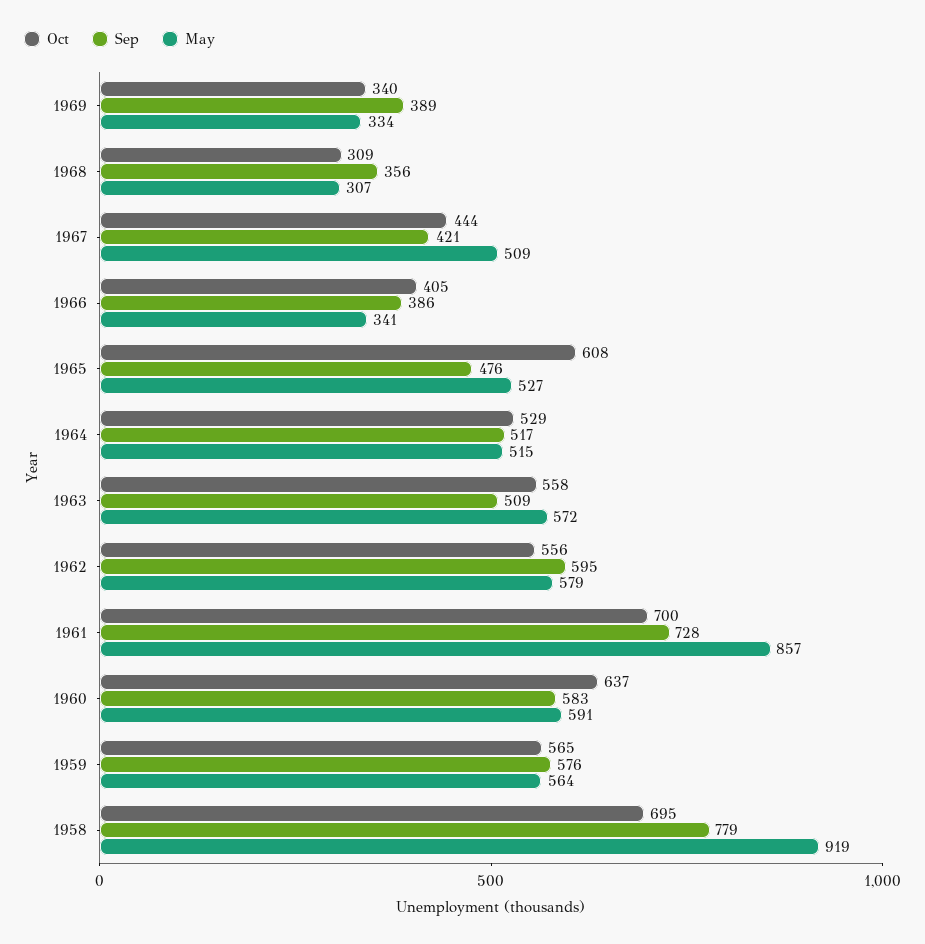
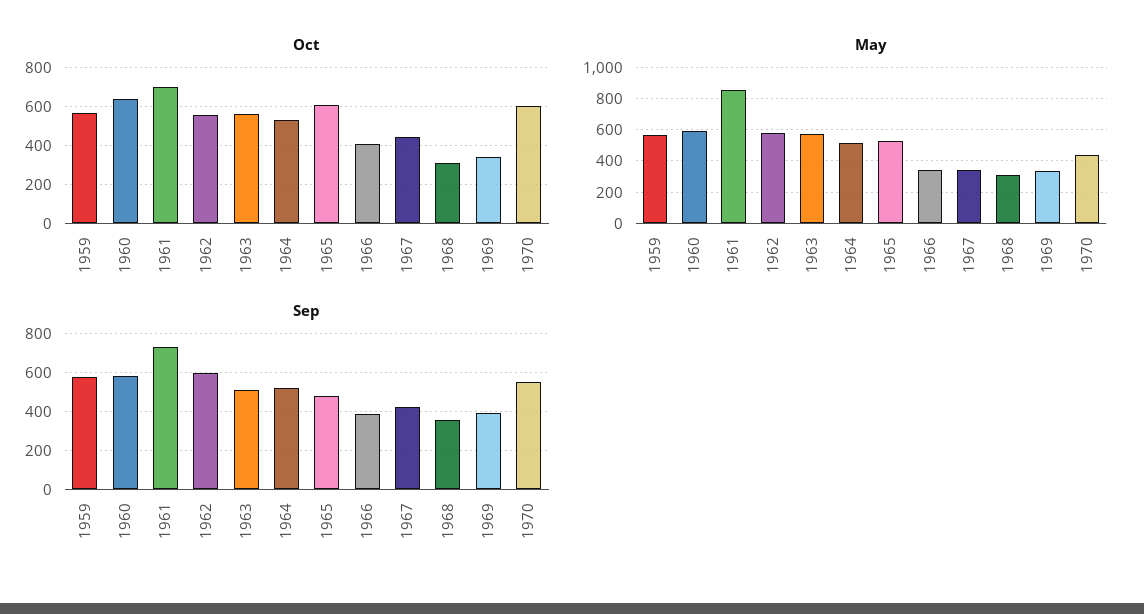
May, 1967: 509 -> 350
Oct, 1958: 695 -> none
Sep, 1958: 779 -> none
May, 1958: 919 -> none
Oct, 1970: none -> 600
May, 1970: none -> 450
Sep, 1970: none -> 550

